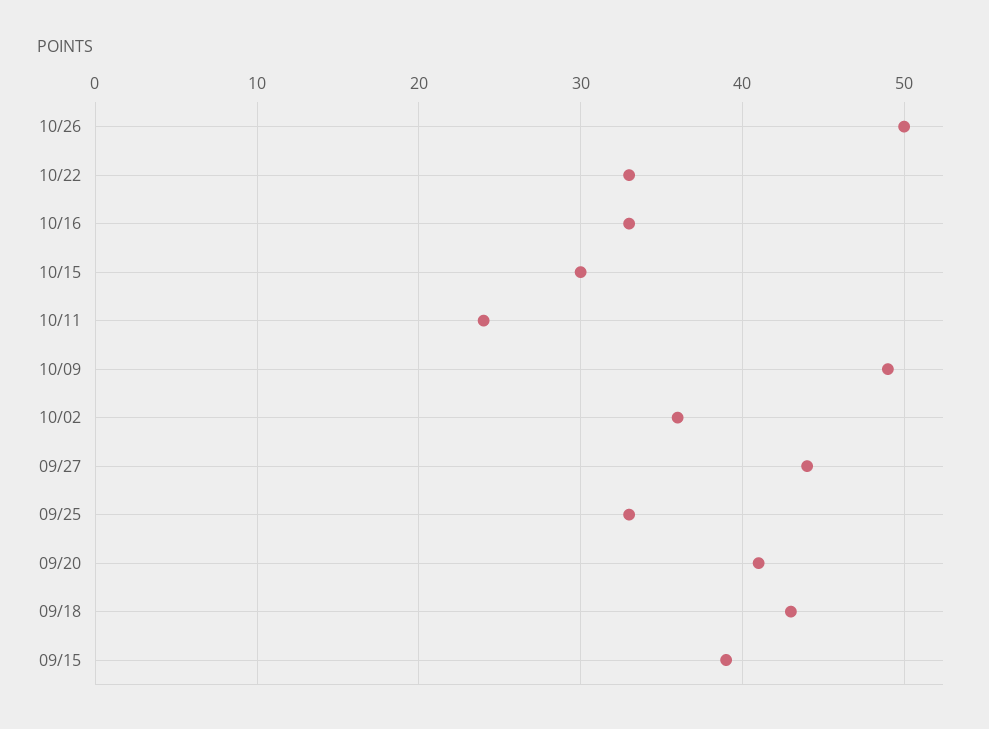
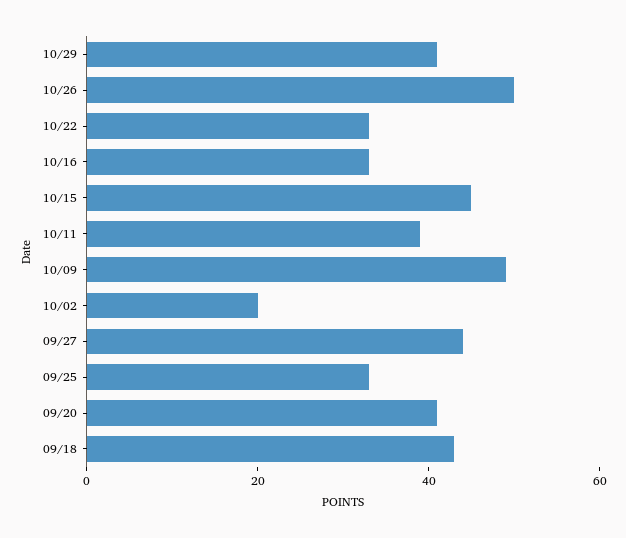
10/15: 30 -> 45
10/11: 24 -> 40
10/02: 36 -> 20
09/15: 39 -> none
10/29: none -> 40

